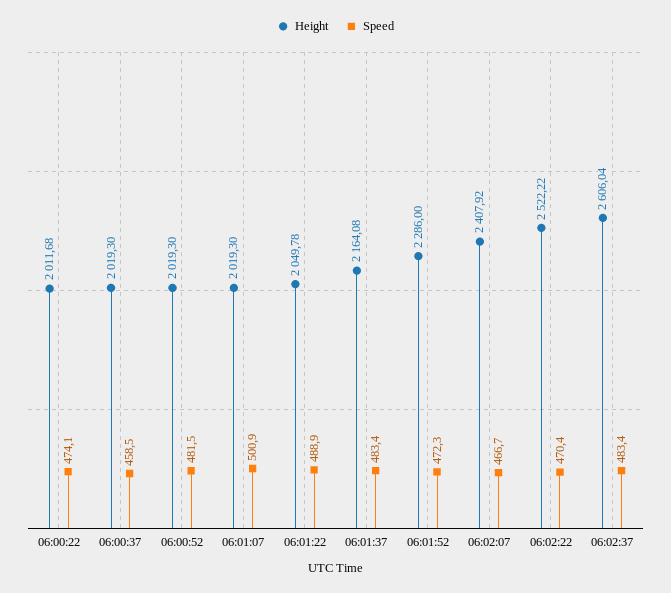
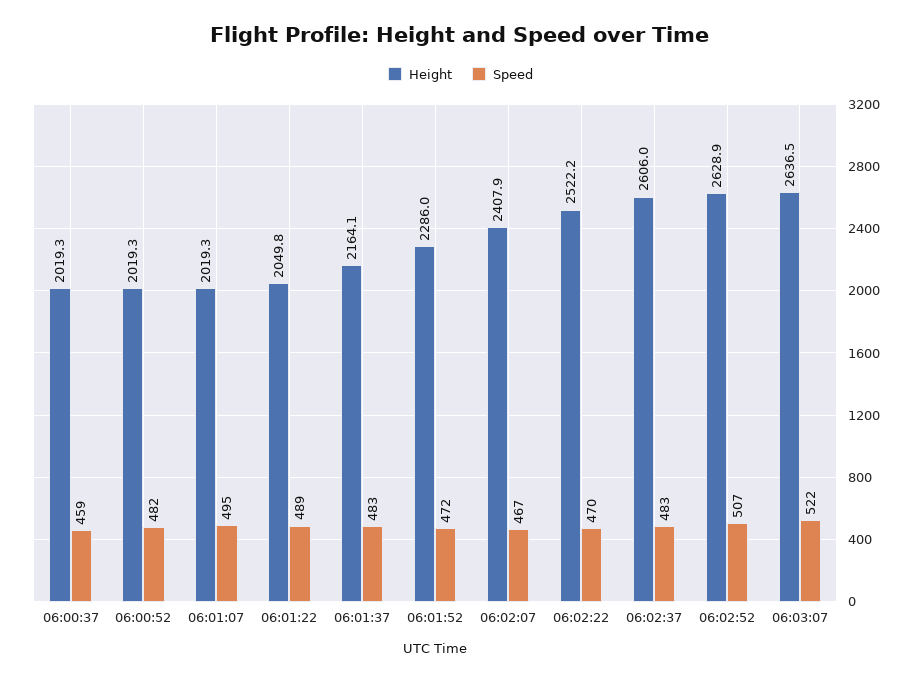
Height, 06:00:22: 2011.68 -> none
Speed, 06:00:22: 474.1 -> none
Speed, 06:01:07: 500.9 -> 495
Height, 06:02:52: none -> 2628.9
Speed, 06:02:52: none -> 507
Height, 06:03:07: none -> 2636.5
Speed, 06:03:07: none -> 522

